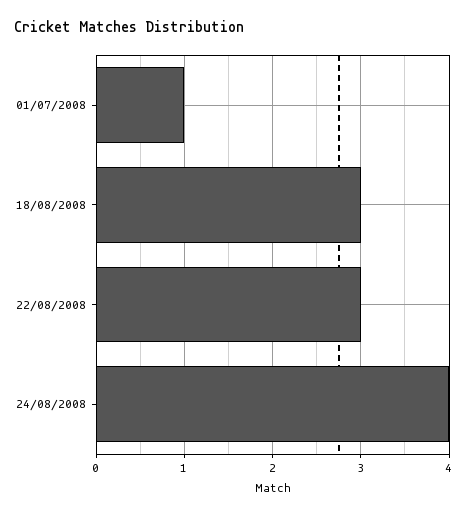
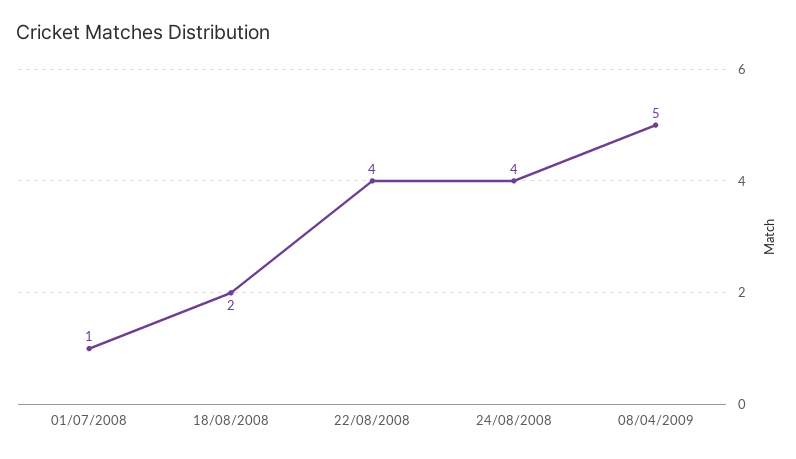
18/08/2008: 3 -> 2
22/08/2008: 3 -> 4
08/04/2009: none -> 5

